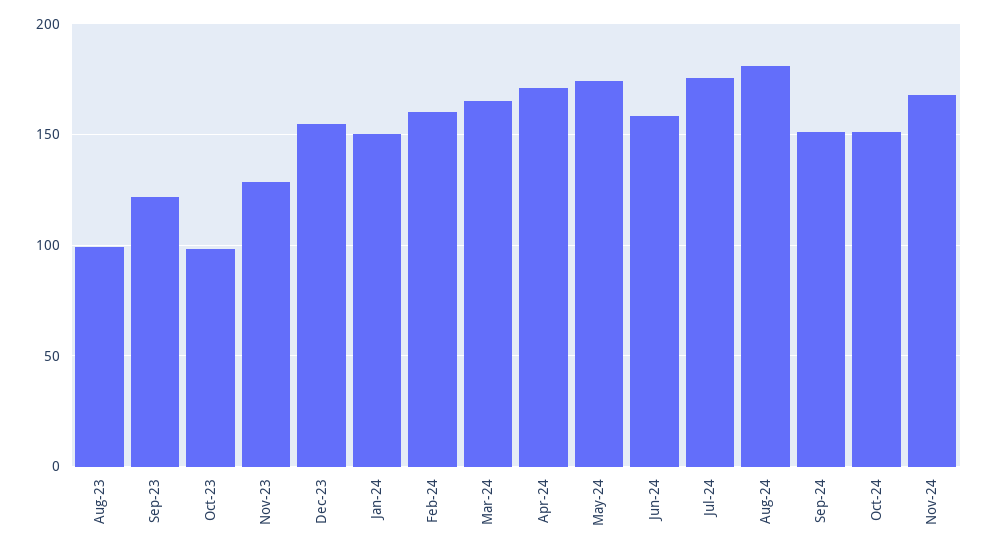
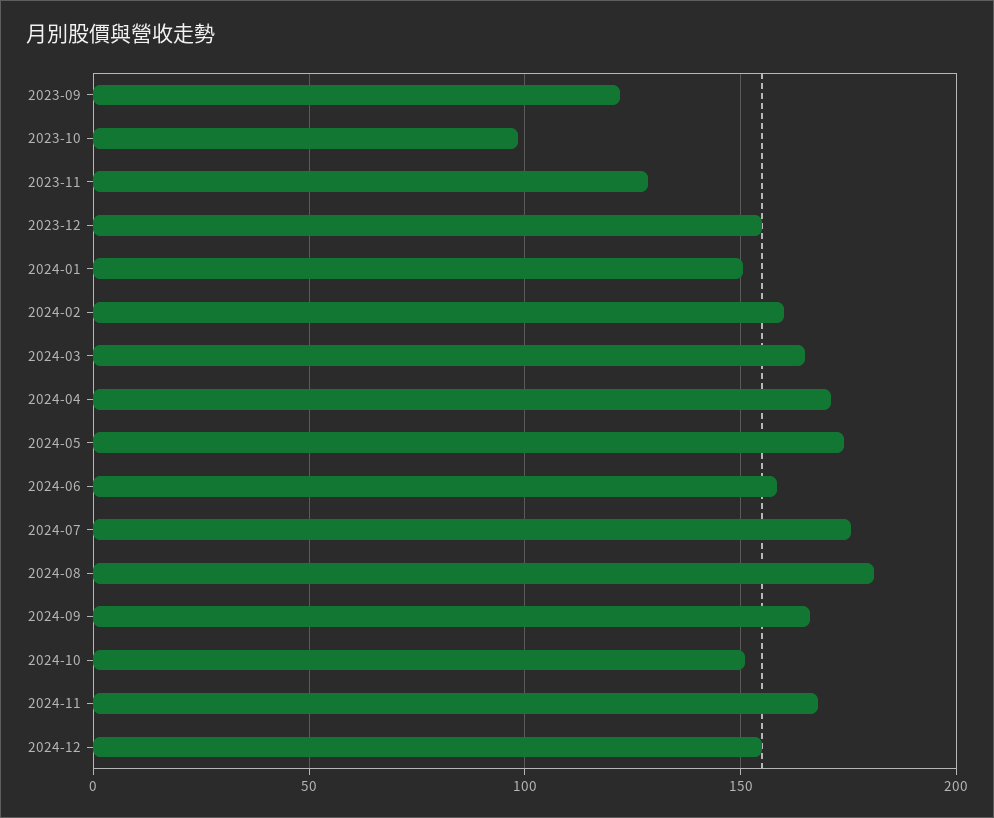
Aug-23: 100 -> none
Sep-24: 150 -> 165
2024-12: none -> 155

